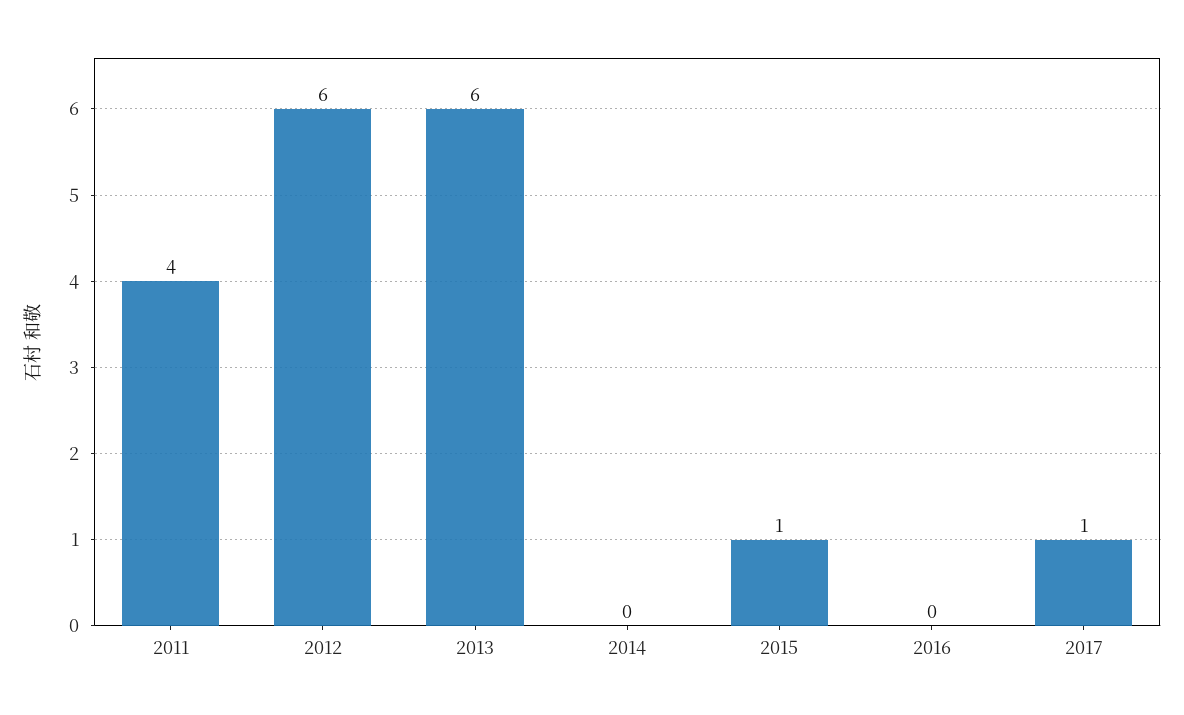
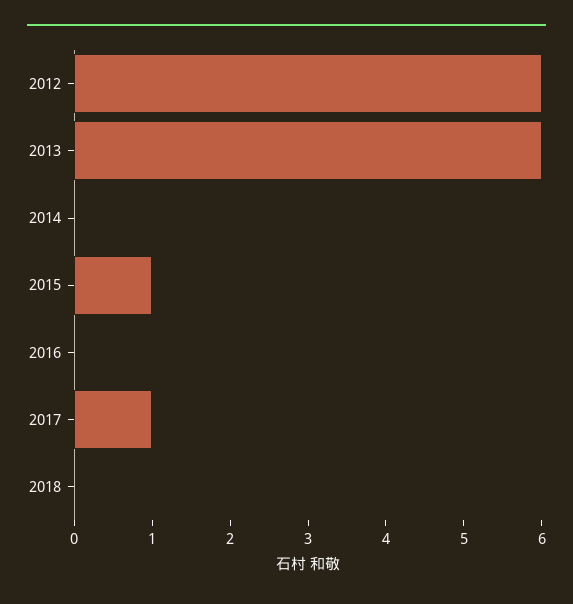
2011: 4 -> none
2018: none -> 0

